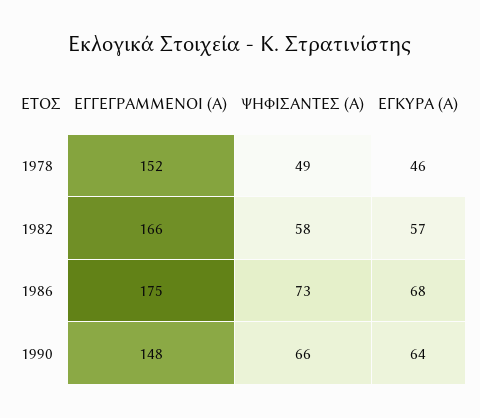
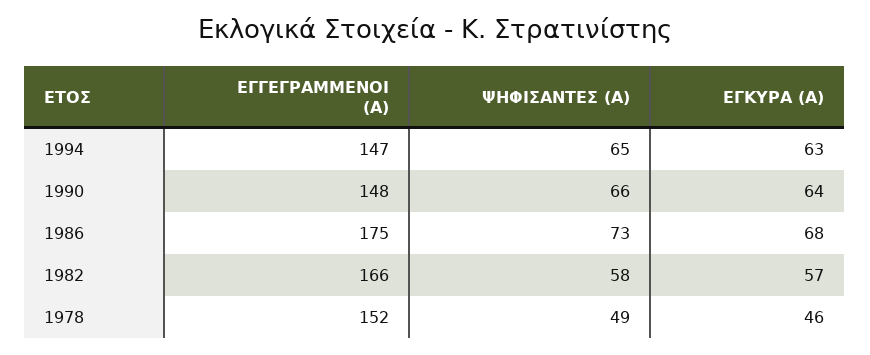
ΕΓΓΕΓΡΑΜΜΕΝΟΙ (Α), 1994: none -> 147
ΨΗΦΙΣΑΝΤΕΣ (Α), 1994: none -> 65
ΕΓΚΥΡΑ (Α), 1994: none -> 63

